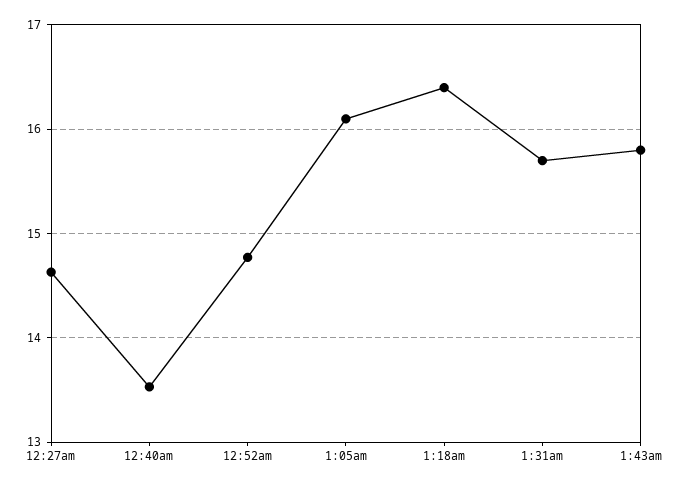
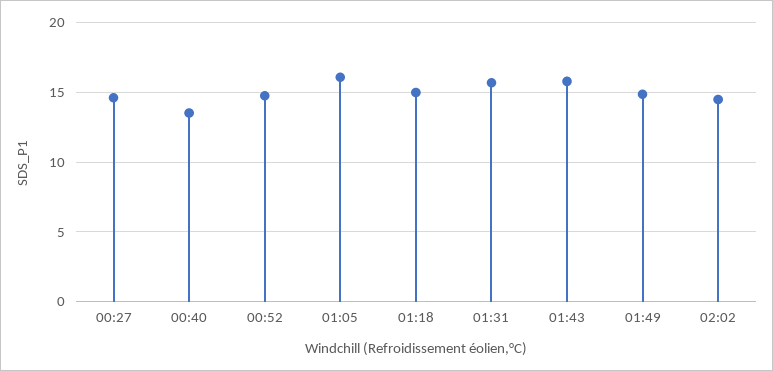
1:18am: 16.4 -> 15
01:49: none -> 15
02:02: none -> 14.5

